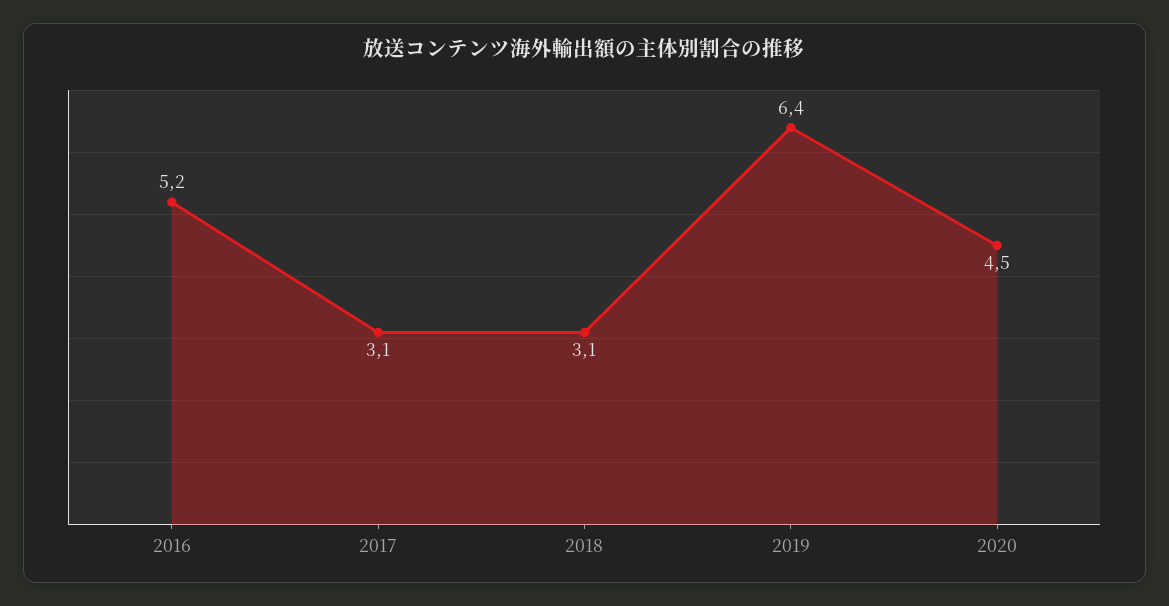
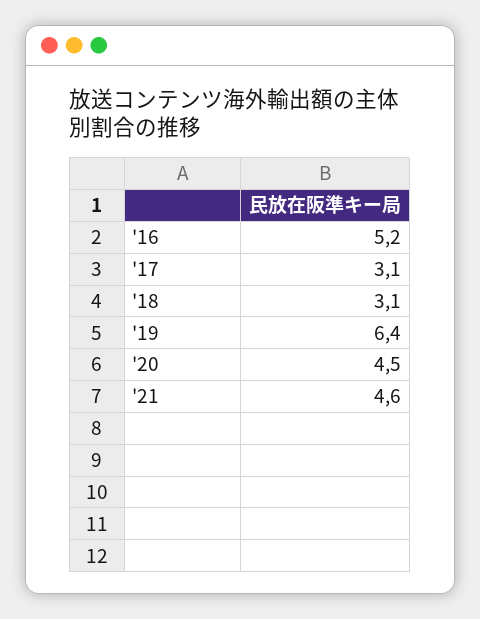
'21: none -> 4.6

